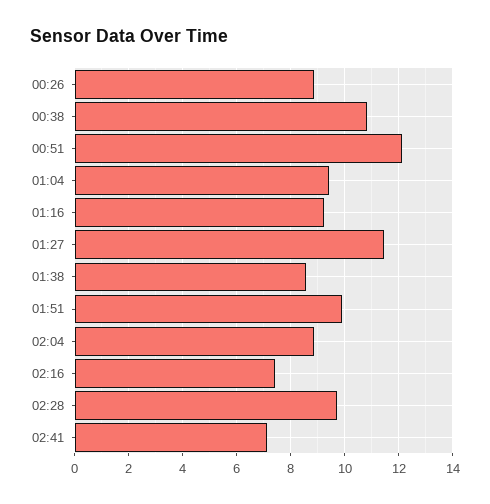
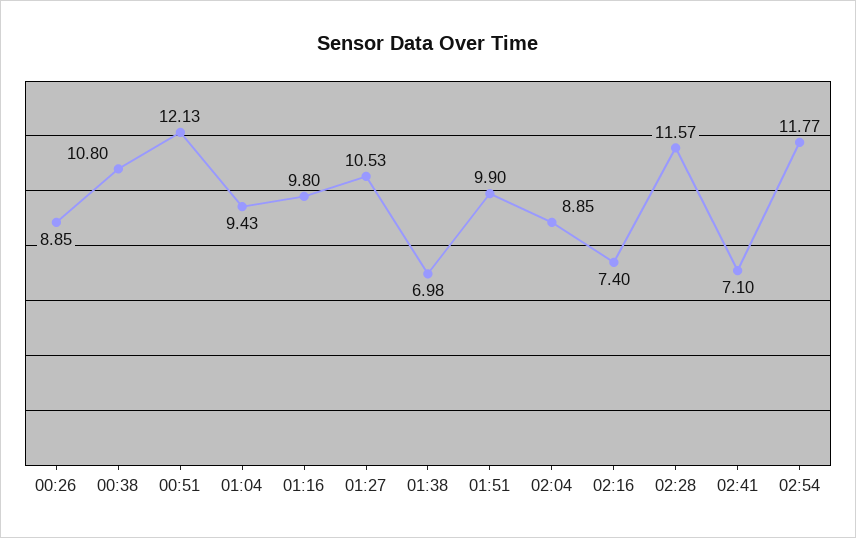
01:16: 9.25 -> 9.8
01:27: 11.5 -> 10.53
01:38: 8.5 -> 6.98
02:28: 9.75 -> 11.57
02:54: none -> 11.77

